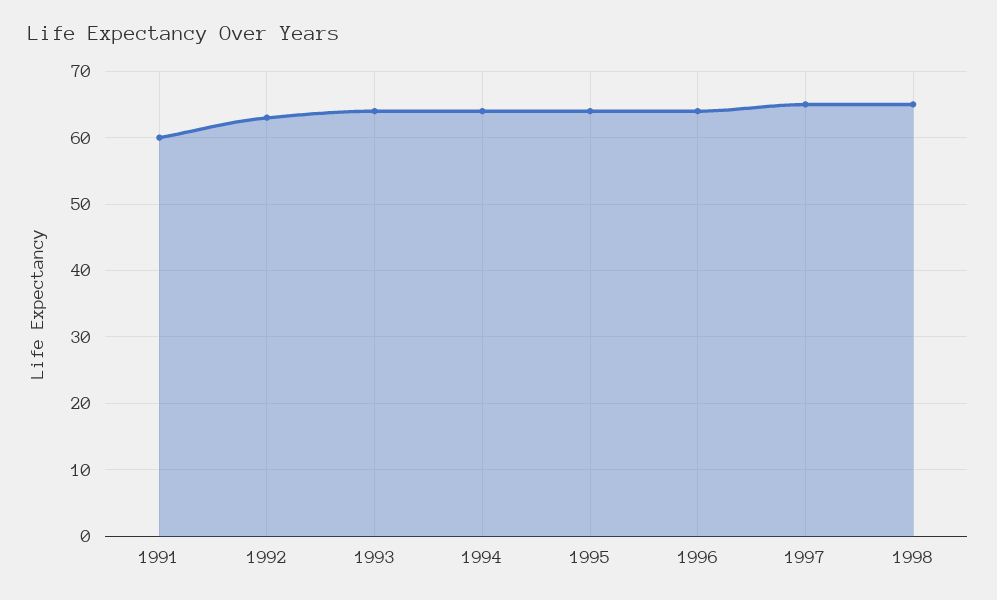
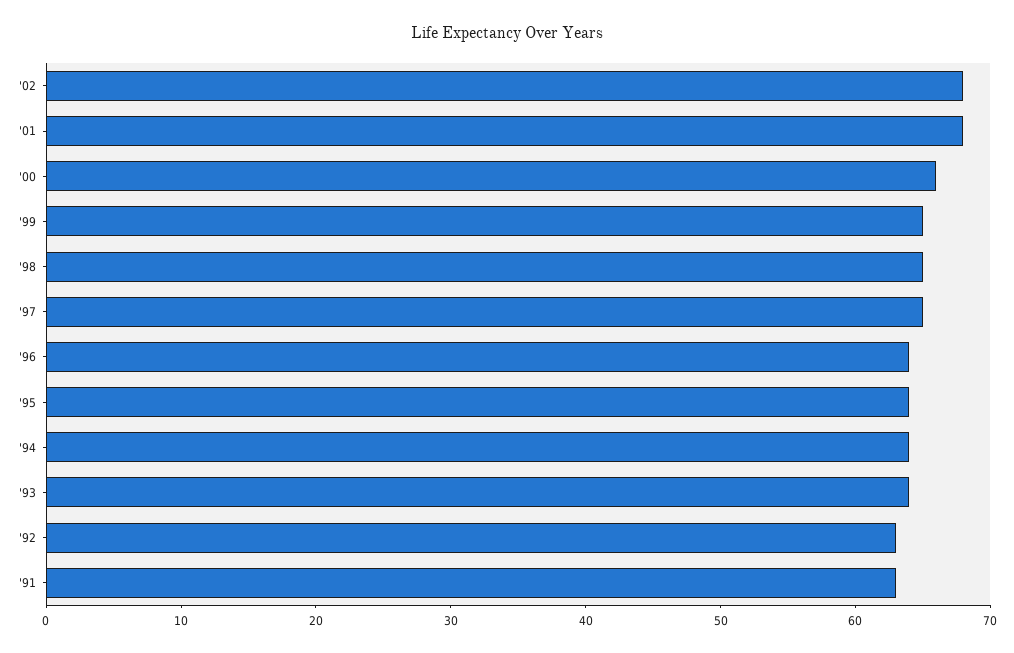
1991: 60 -> 63
'02: none -> 68
'01: none -> 68
'00: none -> 66
'99: none -> 65

